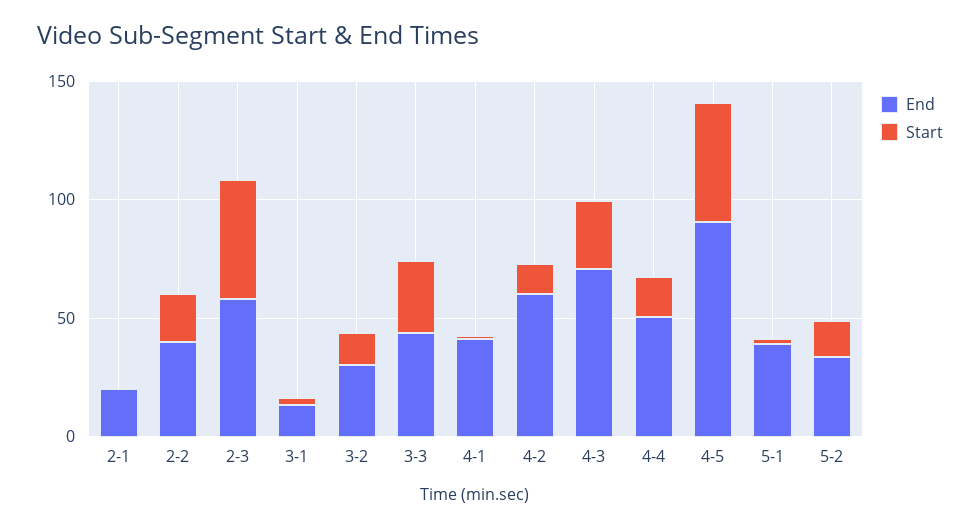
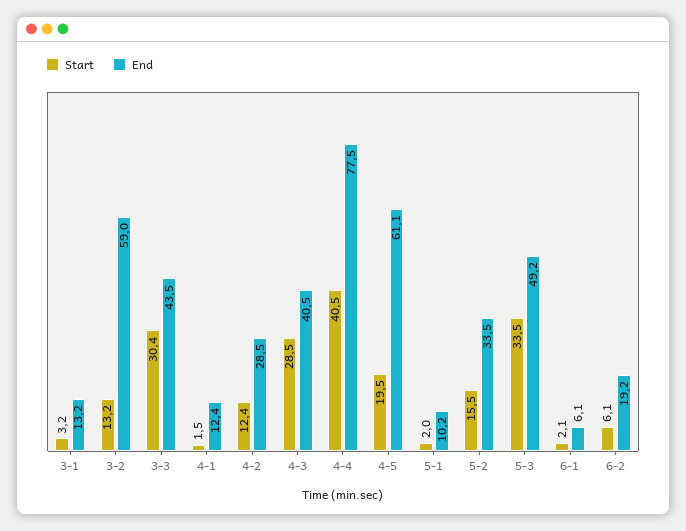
End, 2-1: 20 -> none
Start, 2-1: 0 -> none
End, 2-2: 40 -> none
Start, 2-2: 20 -> none
End, 2-3: 60 -> none
Start, 2-3: 50 -> none
End, 3-2: 30 -> 59
End, 4-1: 40 -> 12.4
End, 4-2: 60 -> 28.5
End, 4-3: 70 -> 40.5
End, 4-4: 50 -> 77.5
Start, 4-4: 20 -> 40.5
End, 4-5: 90 -> 61.1
Start, 4-5: 50 -> 19.5
End, 5-1: 40 -> 10.2
Start, 5-3: none -> 33.5
End, 5-3: none -> 49.2
Start, 6-1: none -> 2.1
End, 6-1: none -> 6.1
Start, 6-2: none -> 6.1
End, 6-2: none -> 19.2

